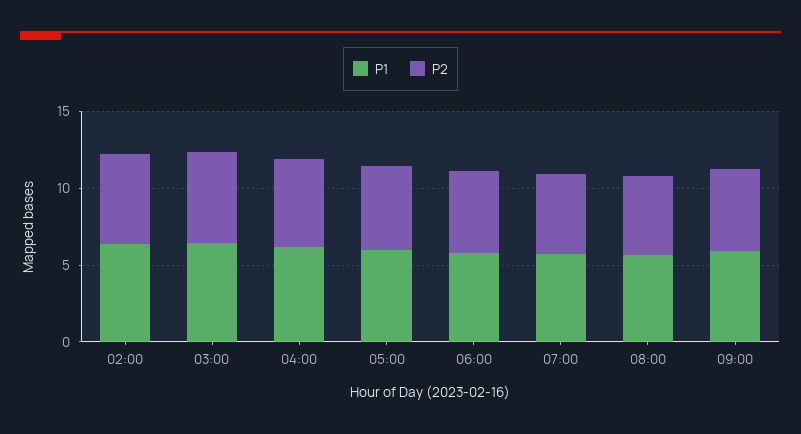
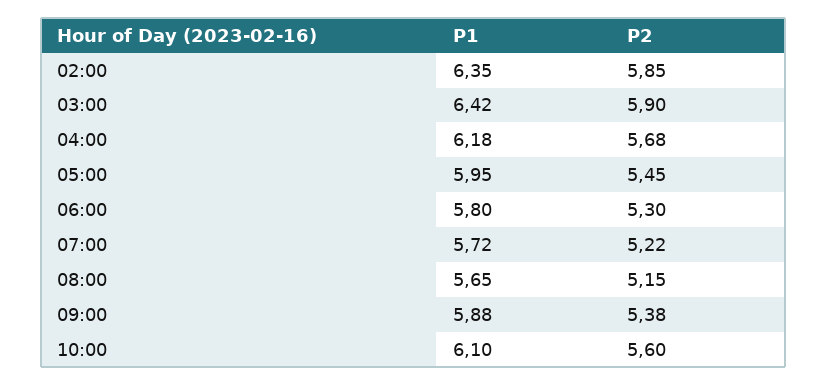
P1, 10:00: none -> 6.1
P2, 10:00: none -> 5.6

